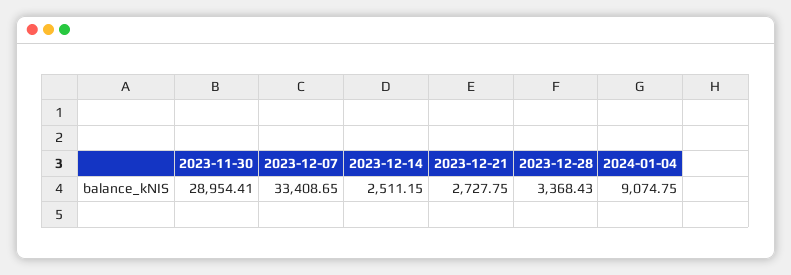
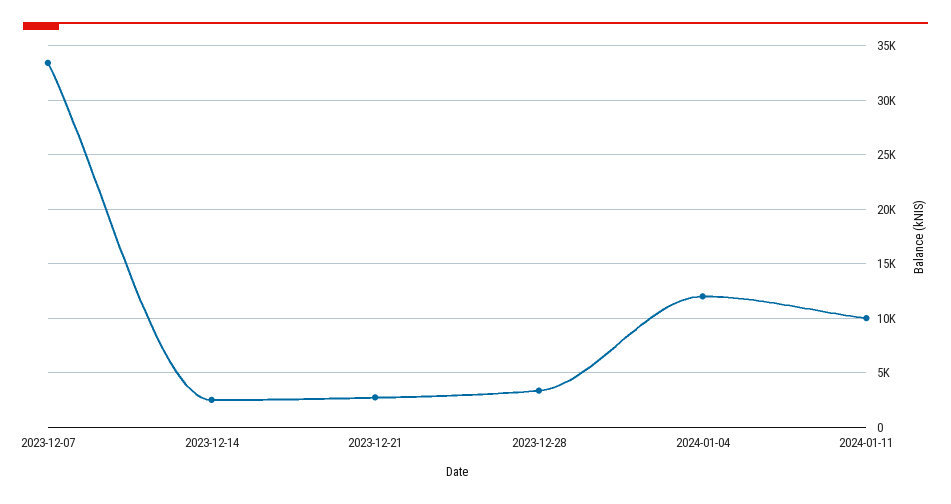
2023-11-30: 28954.41 -> none
2024-01-04: 9074.75 -> 12000
2024-01-11: none -> 10000

